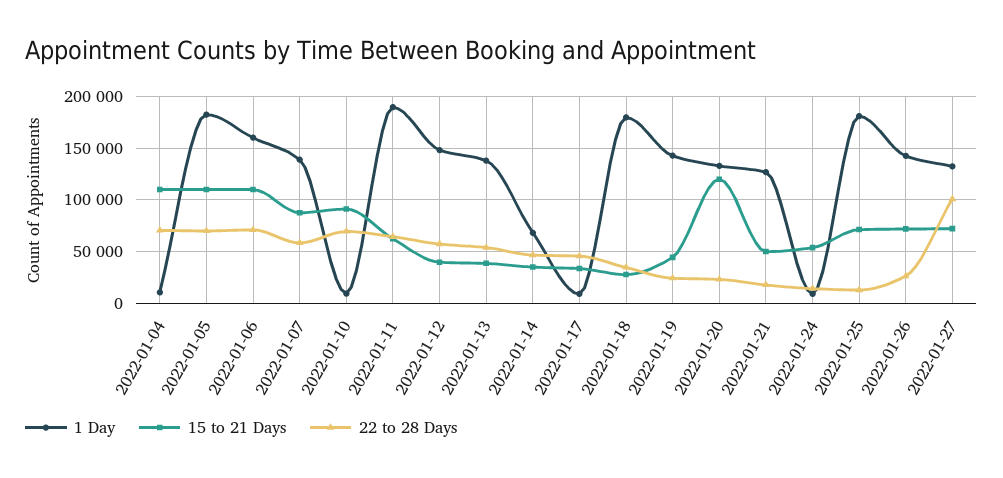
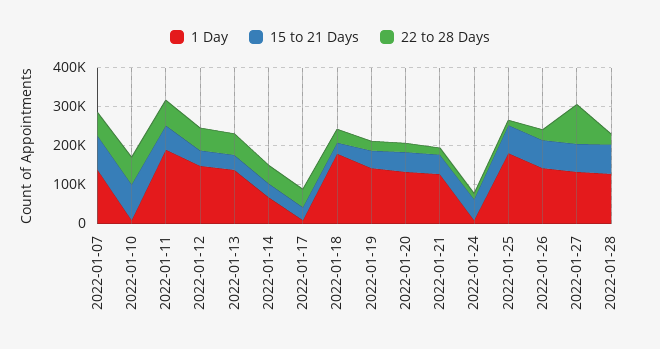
1 Day, 2022-01-04: 10000 -> none
15 to 21 Days, 2022-01-04: 110000 -> none
22 to 28 Days, 2022-01-04: 70000 -> none
1 Day, 2022-01-05: 180000 -> none
15 to 21 Days, 2022-01-05: 110000 -> none
22 to 28 Days, 2022-01-05: 70000 -> none
1 Day, 2022-01-06: 160000 -> none
15 to 21 Days, 2022-01-06: 110000 -> none
22 to 28 Days, 2022-01-06: 70000 -> none
15 to 21 Days, 2022-01-20: 120000 -> 50000
1 Day, 2022-01-28: none -> 125000
15 to 21 Days, 2022-01-28: none -> 75000
22 to 28 Days, 2022-01-28: none -> 25000

